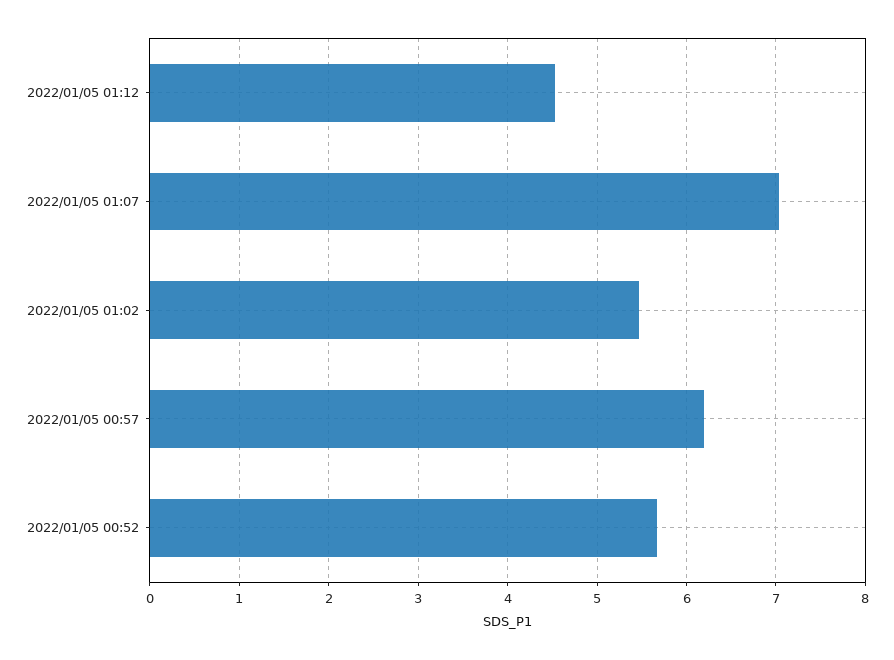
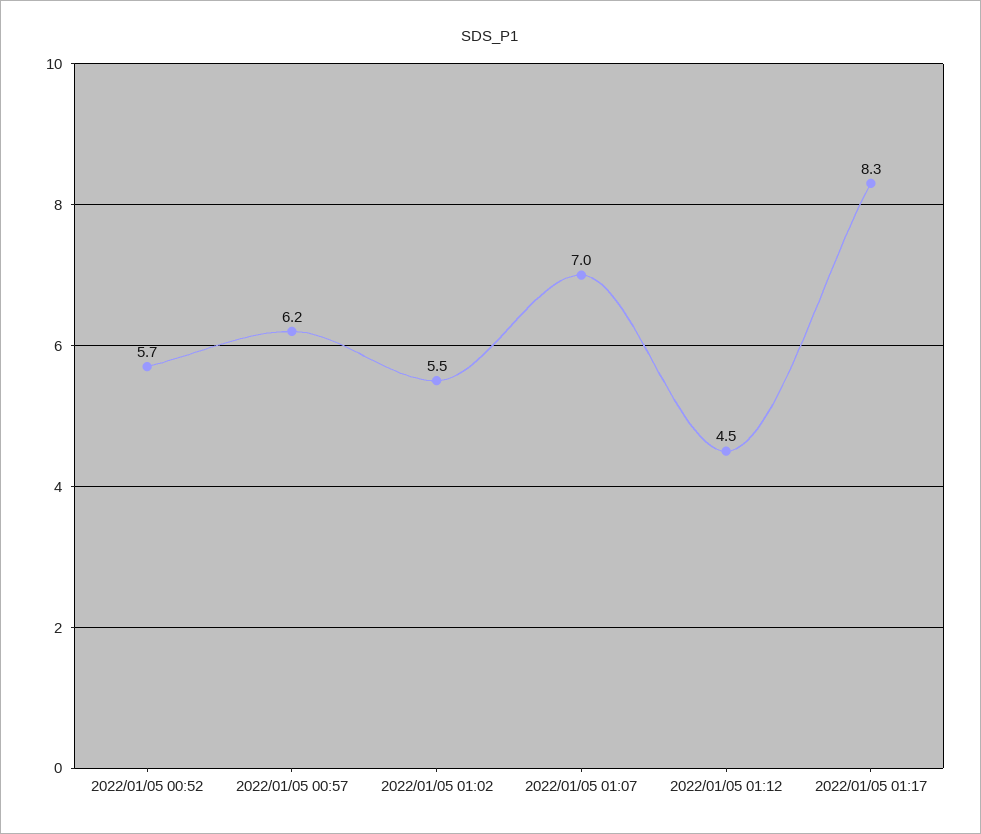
2022/01/05 01:17: none -> 8.3

